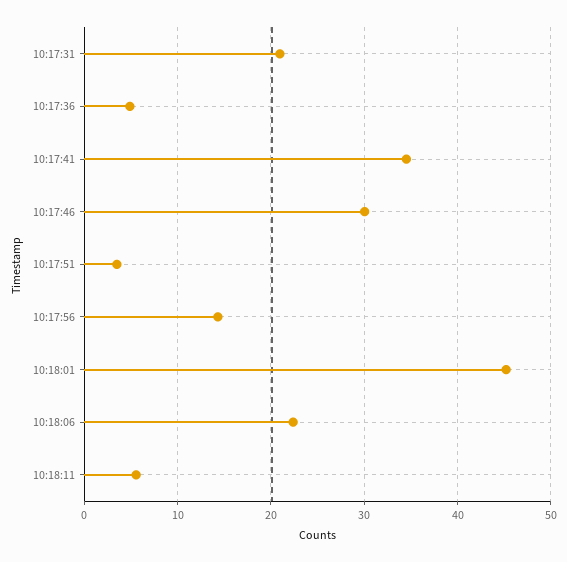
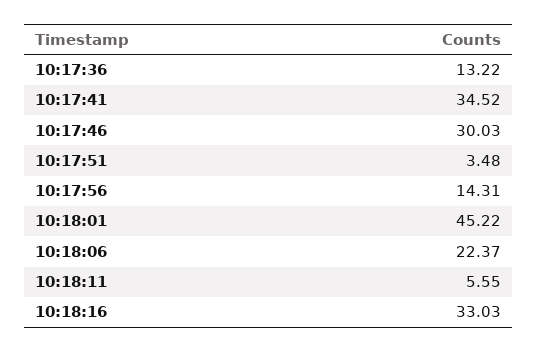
10:17:31: 21 -> none
10:17:36: 5 -> 13.22
10:18:16: none -> 33.03

